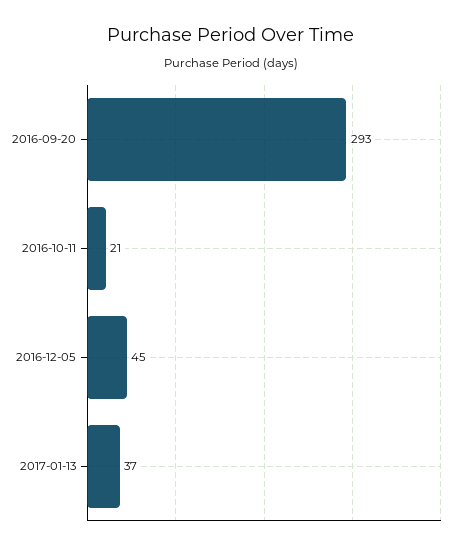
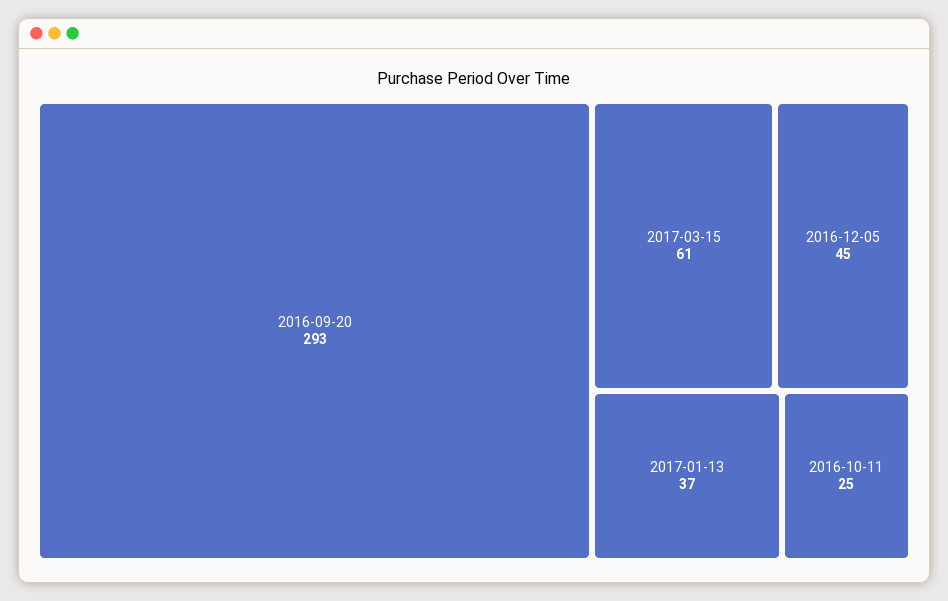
2016-10-11: 21 -> 25
2017-03-15: none -> 61

